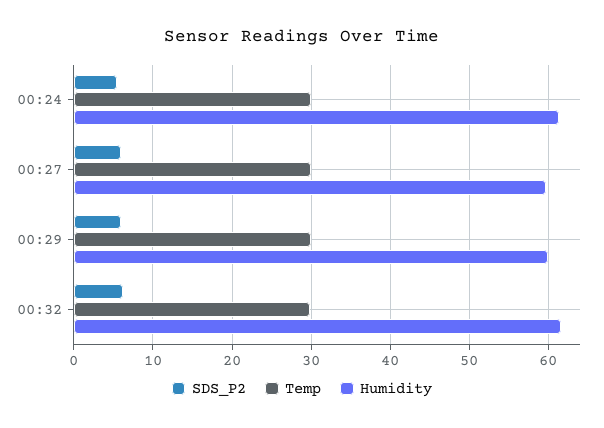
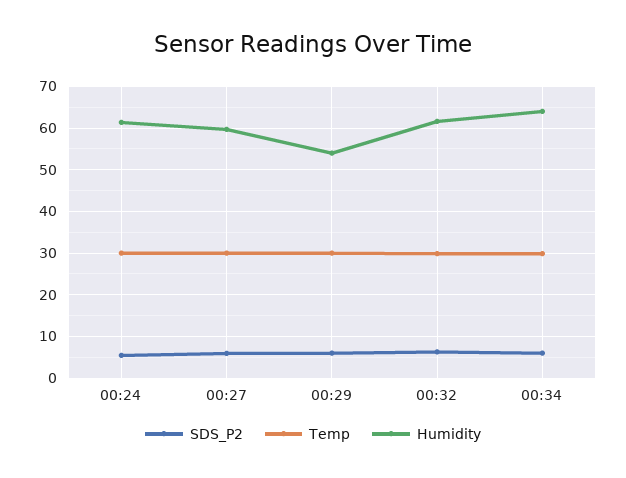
Humidity, 00:29: 60 -> 54
SDS_P2, 00:34: none -> 6
Temp, 00:34: none -> 30
Humidity, 00:34: none -> 64

